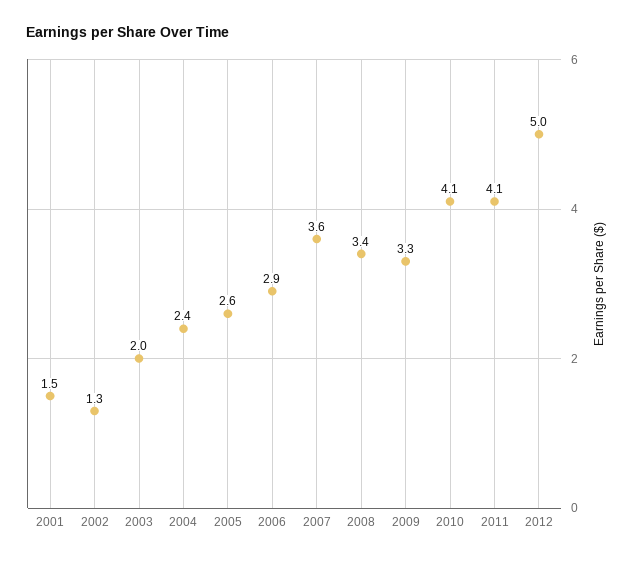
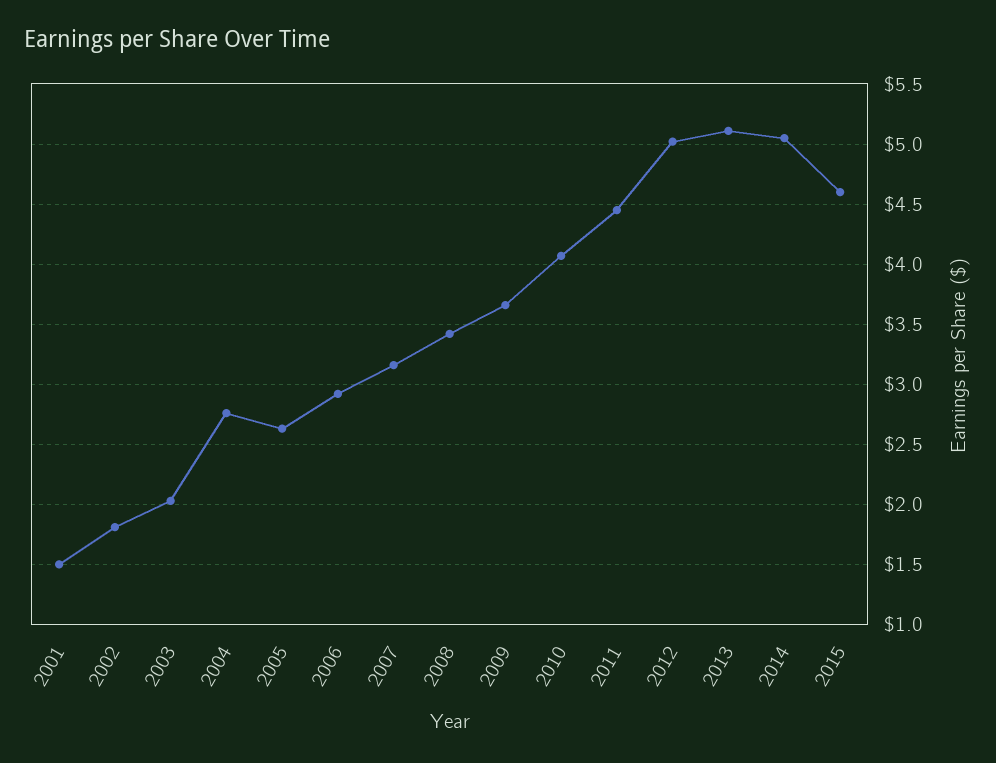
2002: 1.3 -> 1.8
2004: 2.4 -> 2.75
2007: 3.6 -> 3.15
2009: 3.3 -> 3.65
2011: 4.1 -> 4.45
2013: none -> 5.1
2014: none -> 5.05
2015: none -> 4.6

